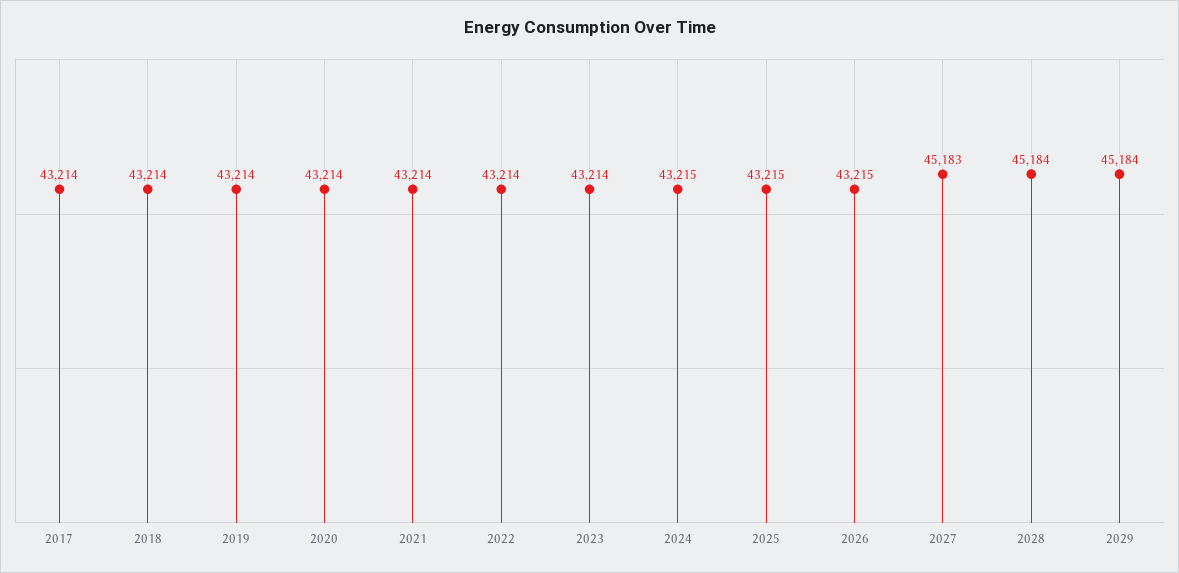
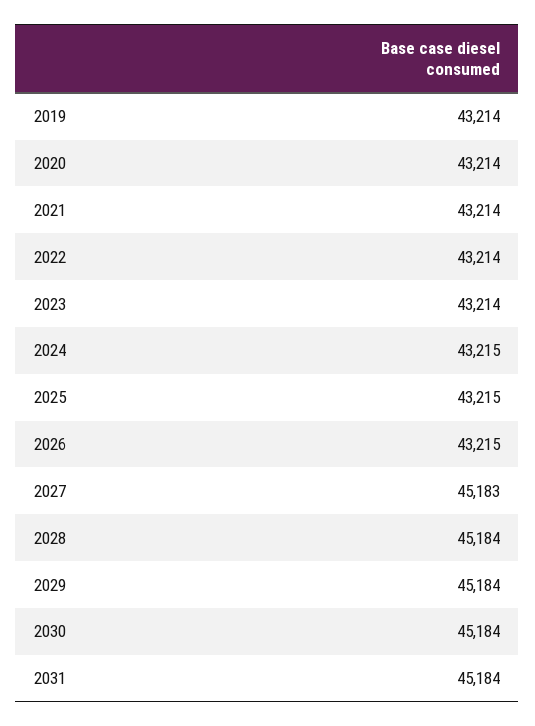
2017: 43214 -> none
2018: 43214 -> none
2030: none -> 45184
2031: none -> 45184

